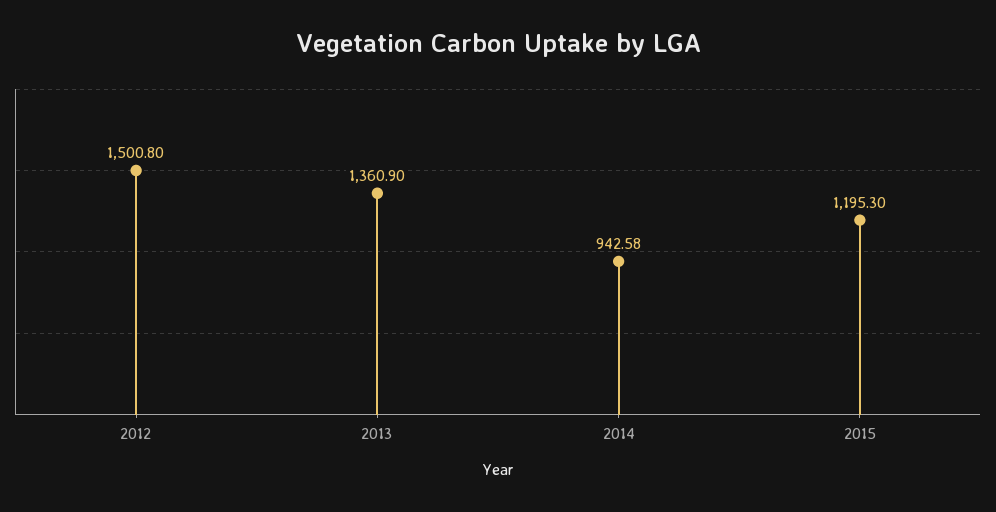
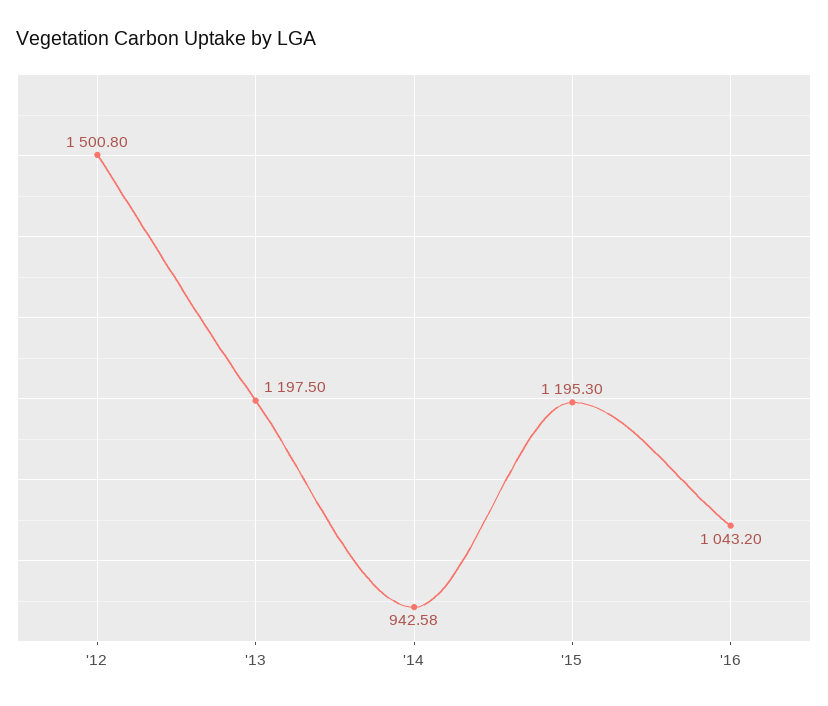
2013: 1360.9 -> 1197.5
'16: none -> 1043.2

